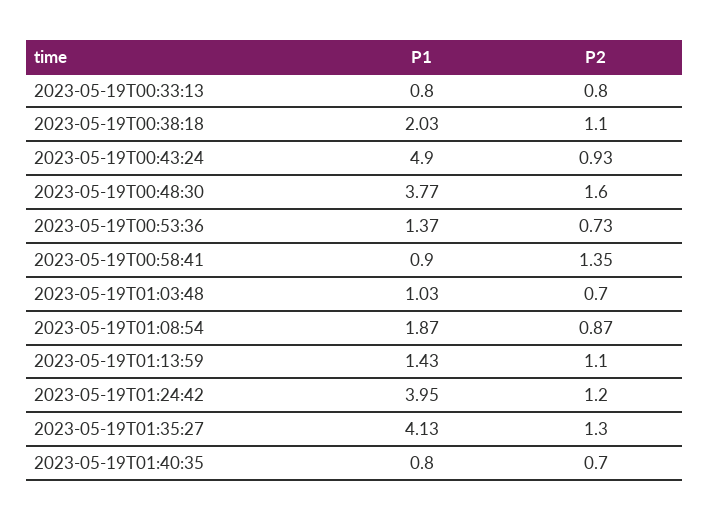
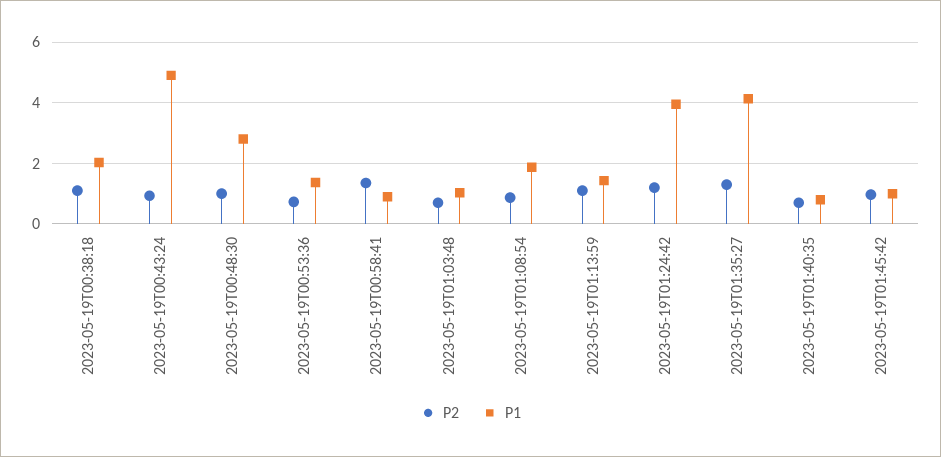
P1, 2023-05-19T00:33:13: 0.8 -> none
P2, 2023-05-19T00:33:13: 0.8 -> none
P1, 2023-05-19T00:48:30: 3.77 -> 2.8
P2, 2023-05-19T00:48:30: 1.6 -> 1
P2, 2023-05-19T01:45:42: none -> 1
P1, 2023-05-19T01:45:42: none -> 1

